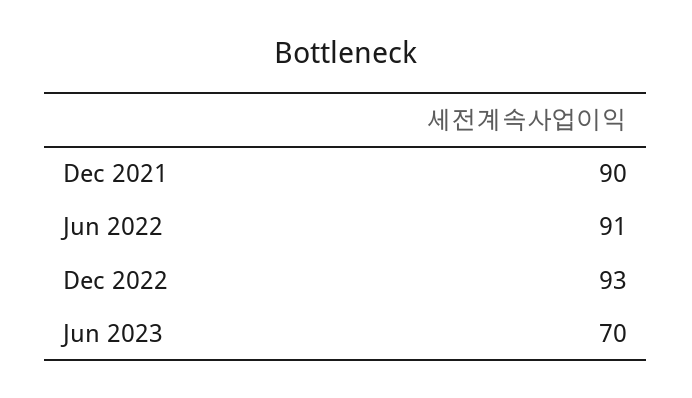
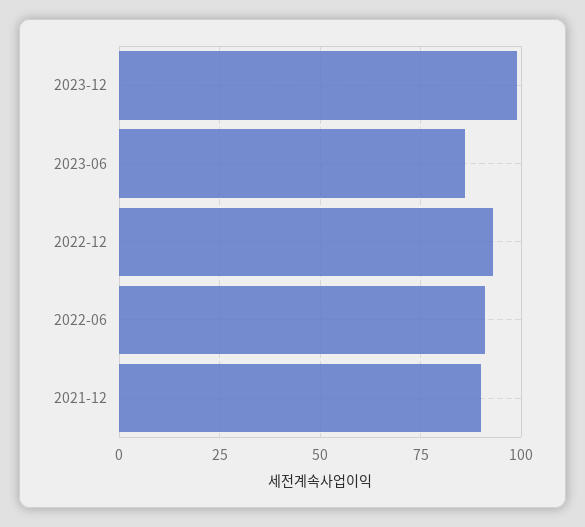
Jun 2023: 70 -> 85
2023-12: none -> 100

